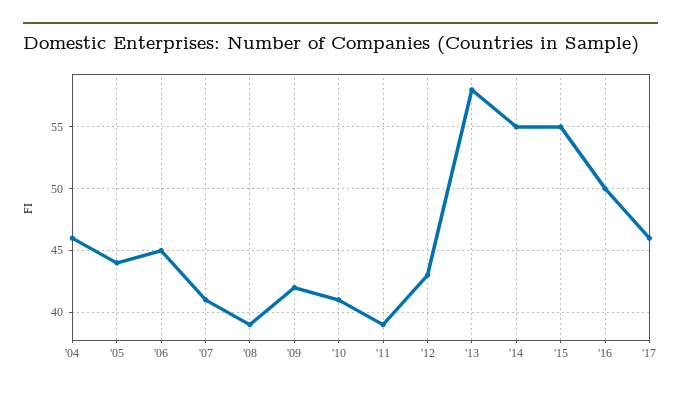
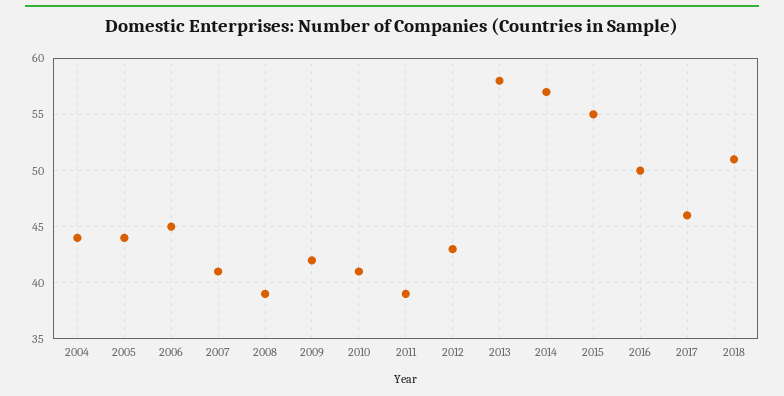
'04: 46 -> 44
'14: 55 -> 57
2018: none -> 51

